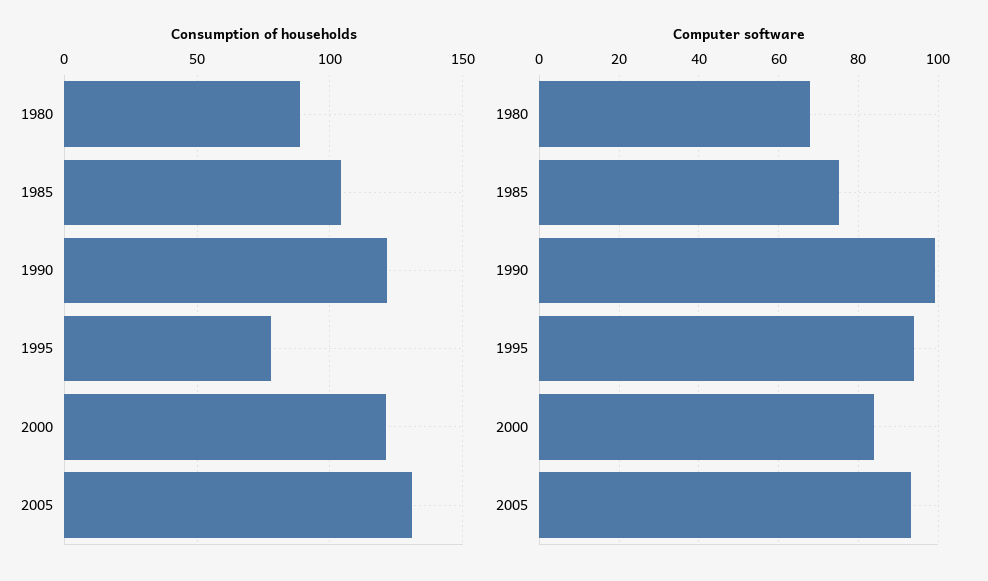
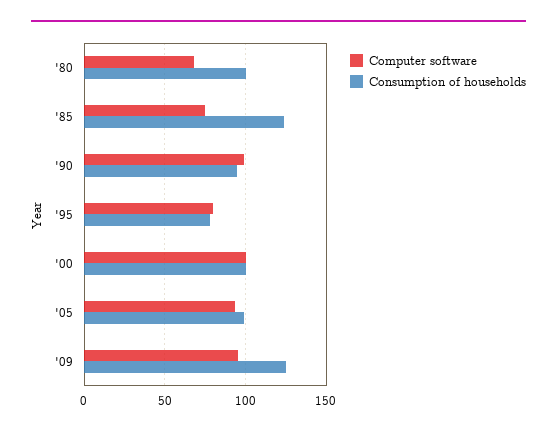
Consumption of households, 1980: 90 -> 100
Consumption of households, 1985: 105 -> 125
Consumption of households, 1990: 120 -> 95
Consumption of households, 2000: 120 -> 100
Consumption of households, 2005: 130 -> 100
Computer software, 1995: 94 -> 80
Computer software, 2000: 84 -> 100
Computer software, '09: none -> 95
Consumption of households, '09: none -> 125

